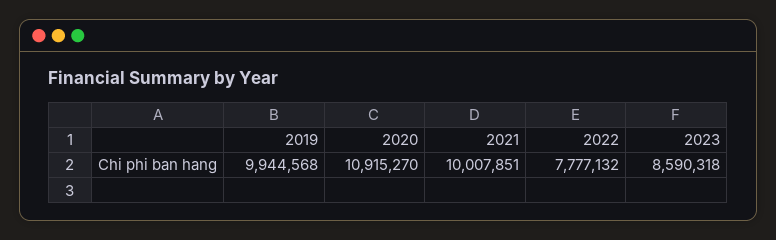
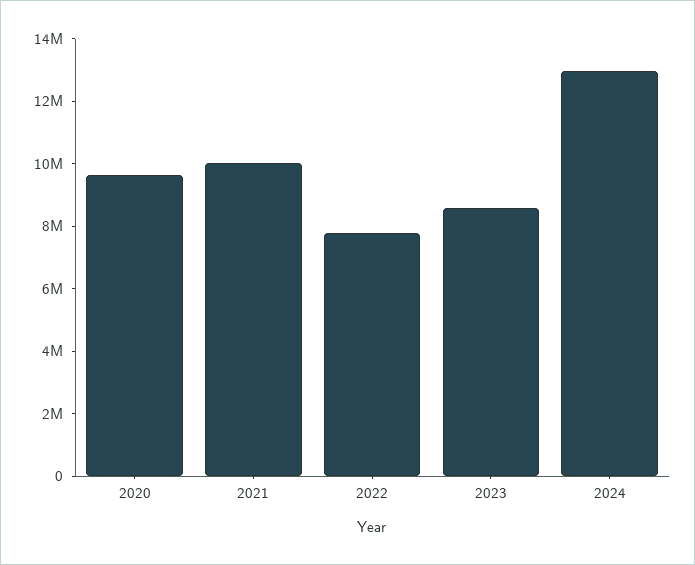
2019: 9944568 -> none
2020: 10915270 -> 9500000
2024: none -> 13000000

